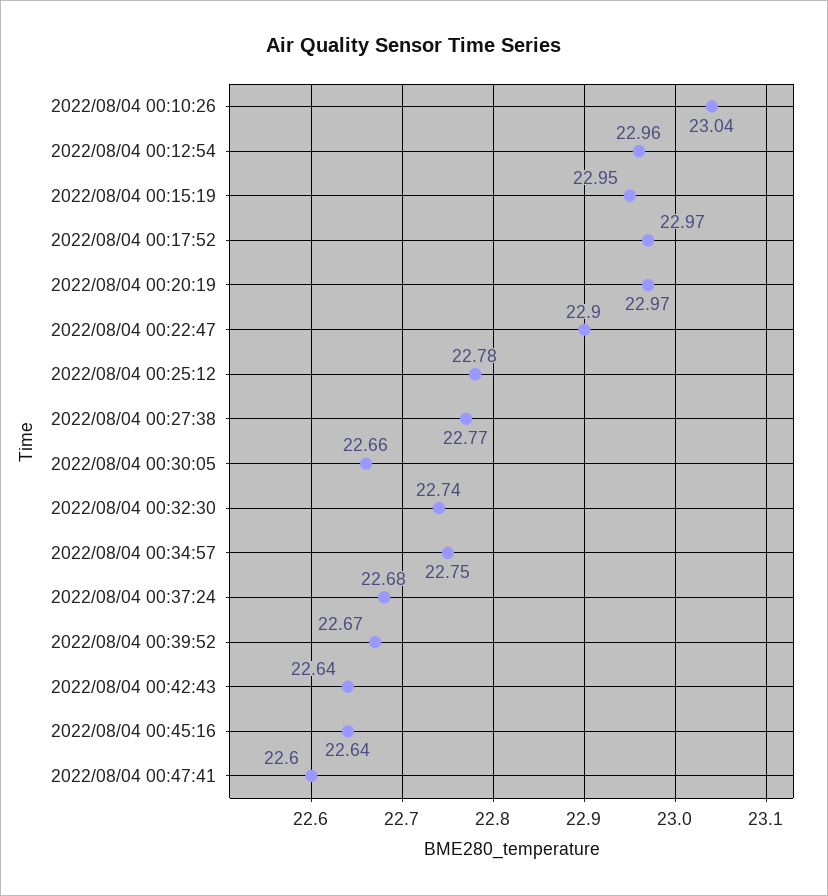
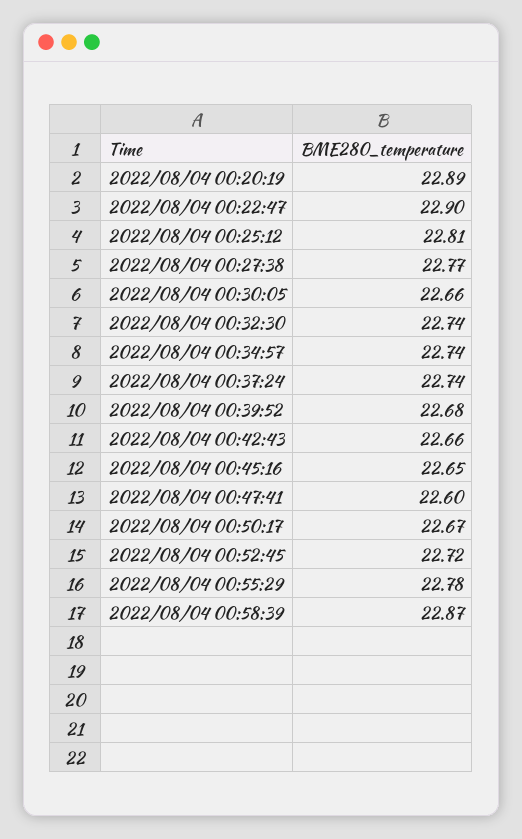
2022/08/04 00:10:26: 23.04 -> none
2022/08/04 00:12:54: 22.96 -> none
2022/08/04 00:15:19: 22.95 -> none
2022/08/04 00:17:52: 22.97 -> none
2022/08/04 00:20:19: 22.97 -> 22.89
2022/08/04 00:25:12: 22.78 -> 22.81
2022/08/04 00:34:57: 22.75 -> 22.74
2022/08/04 00:37:24: 22.68 -> 22.74
2022/08/04 00:39:52: 22.67 -> 22.68
2022/08/04 00:42:43: 22.64 -> 22.66
2022/08/04 00:45:16: 22.64 -> 22.65
2022/08/04 00:50:17: none -> 22.67
2022/08/04 00:52:45: none -> 22.72
2022/08/04 00:55:29: none -> 22.78
2022/08/04 00:58:39: none -> 22.87

